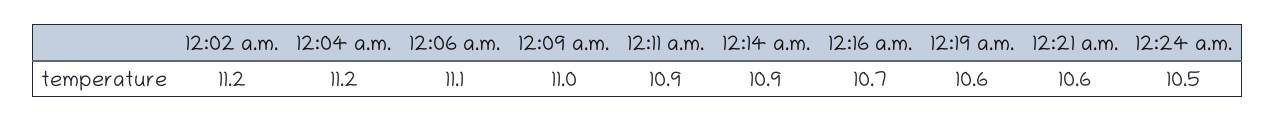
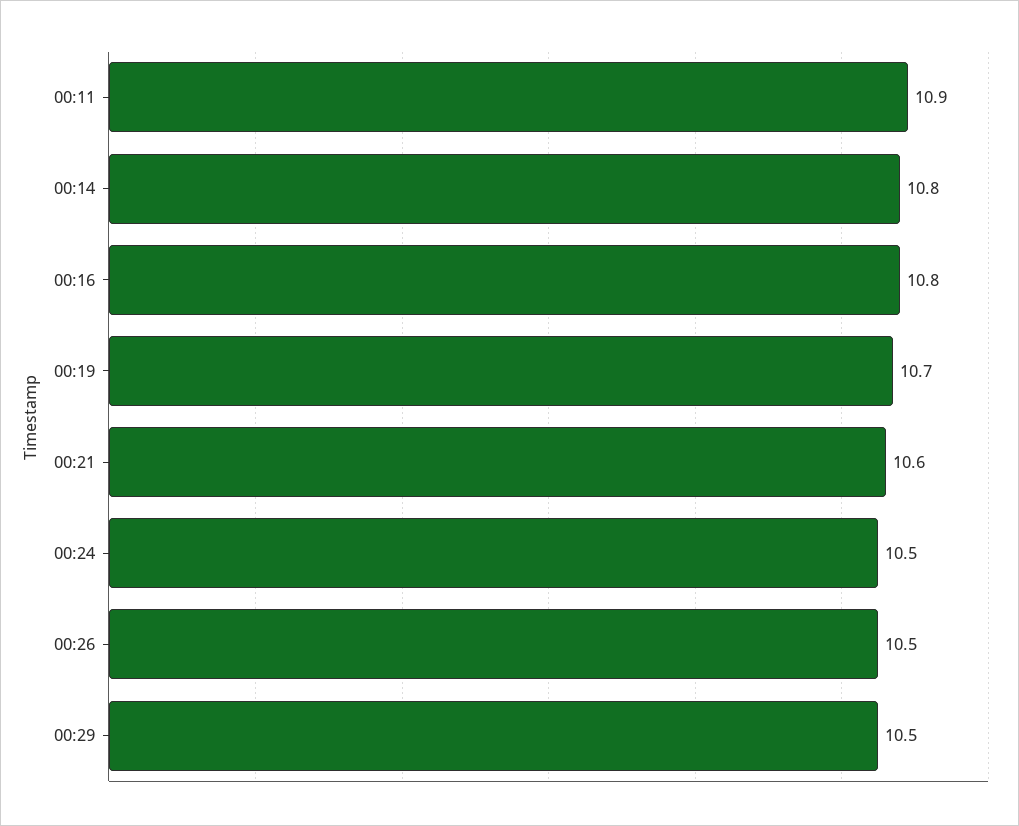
12:02 a.m.: 11.2 -> none
12:04 a.m.: 11.2 -> none
12:06 a.m.: 11.1 -> none
12:09 a.m.: 11 -> none
12:14 a.m.: 10.9 -> 10.8
12:16 a.m.: 10.7 -> 10.8
12:19 a.m.: 10.6 -> 10.7
00:26: none -> 10.5
00:29: none -> 10.5

